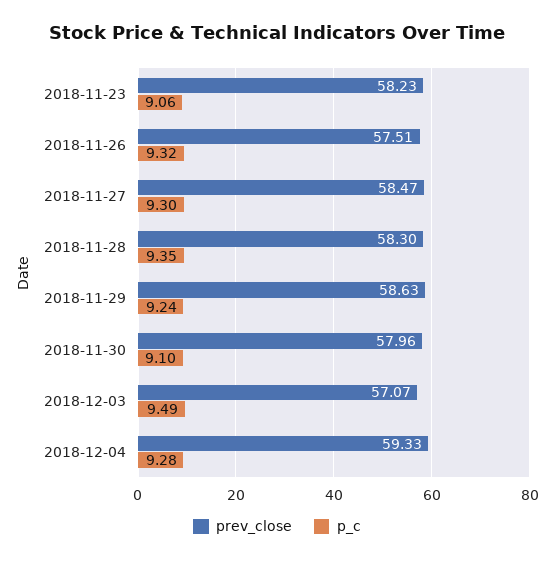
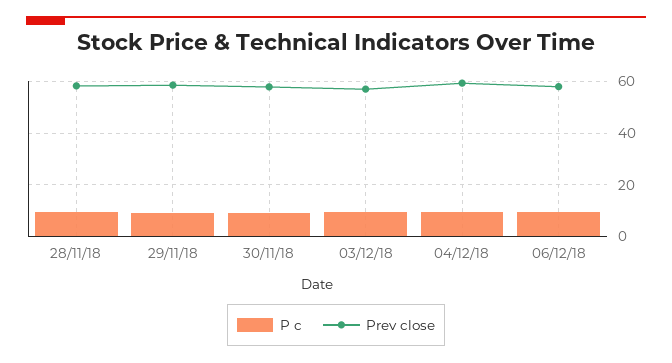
prev_close, 2018-11-23: 58.23 -> none
p_c, 2018-11-23: 9.06 -> none
prev_close, 2018-11-26: 57.51 -> none
p_c, 2018-11-26: 9.32 -> none
prev_close, 2018-11-27: 58.47 -> none
p_c, 2018-11-27: 9.3 -> none
p_c, 06/12/18: none -> 10
prev_close, 06/12/18: none -> 57.5

